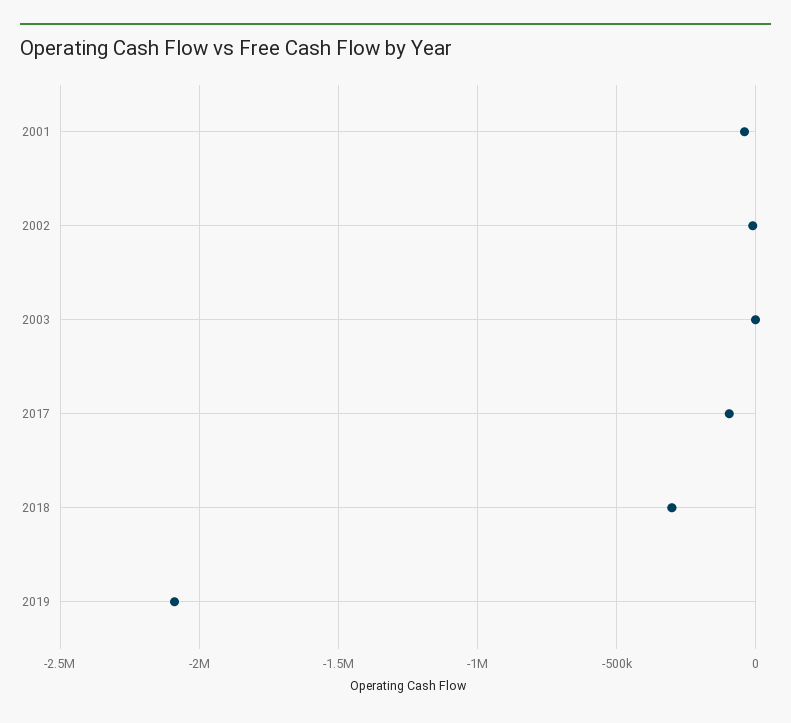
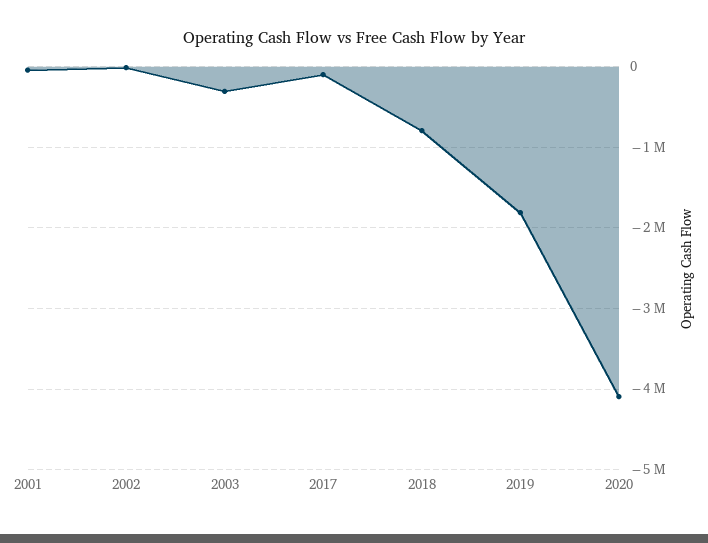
2003: 0 -> -300000
2018: -300000 -> -800000
2019: -2100000 -> -1800000
2020: none -> -4100000

